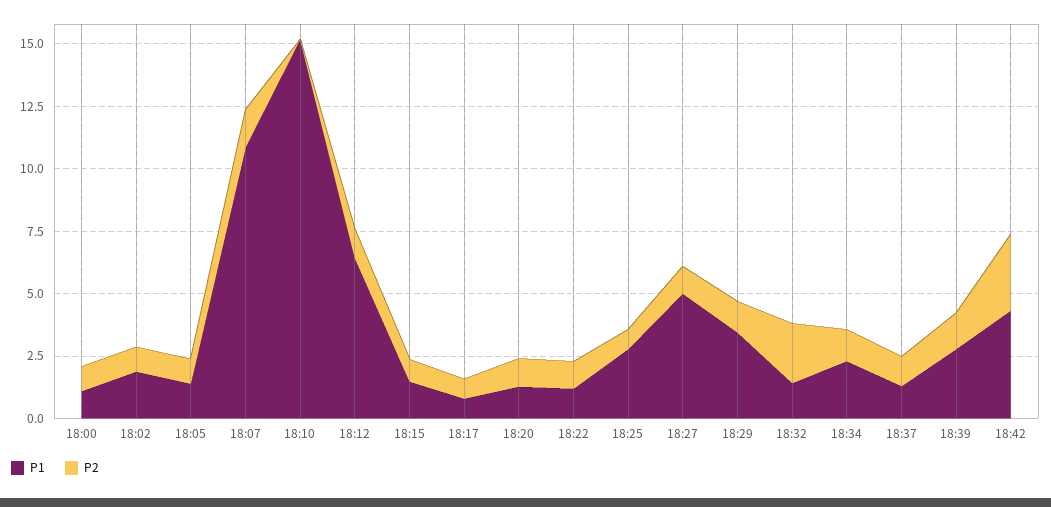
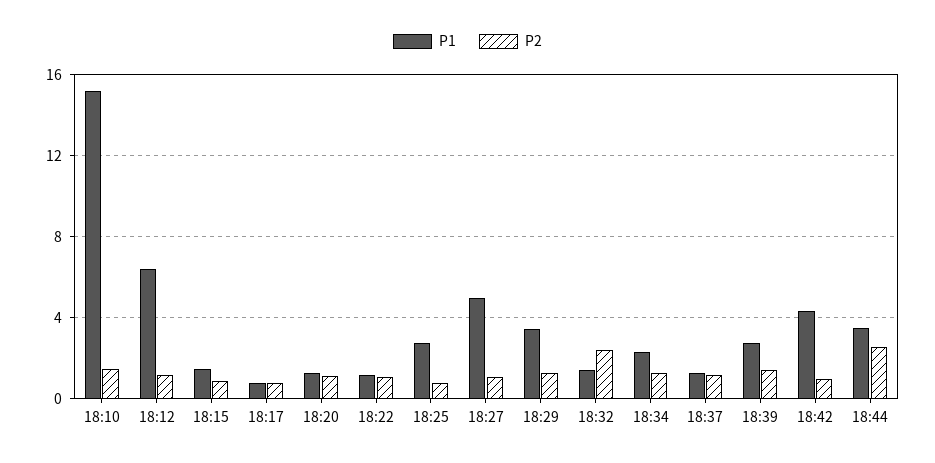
P1, 18:00: 1 -> none
P2, 18:00: 1 -> none
P1, 18:02: 2 -> none
P2, 18:02: 1 -> none
P1, 18:05: 1.5 -> none
P2, 18:05: 1 -> none
P1, 18:07: 11 -> none
P2, 18:07: 1.5 -> none
P2, 18:10: 0 -> 1.5
P2, 18:42: 3 -> 1
P1, 18:44: none -> 3.5
P2, 18:44: none -> 2.5

